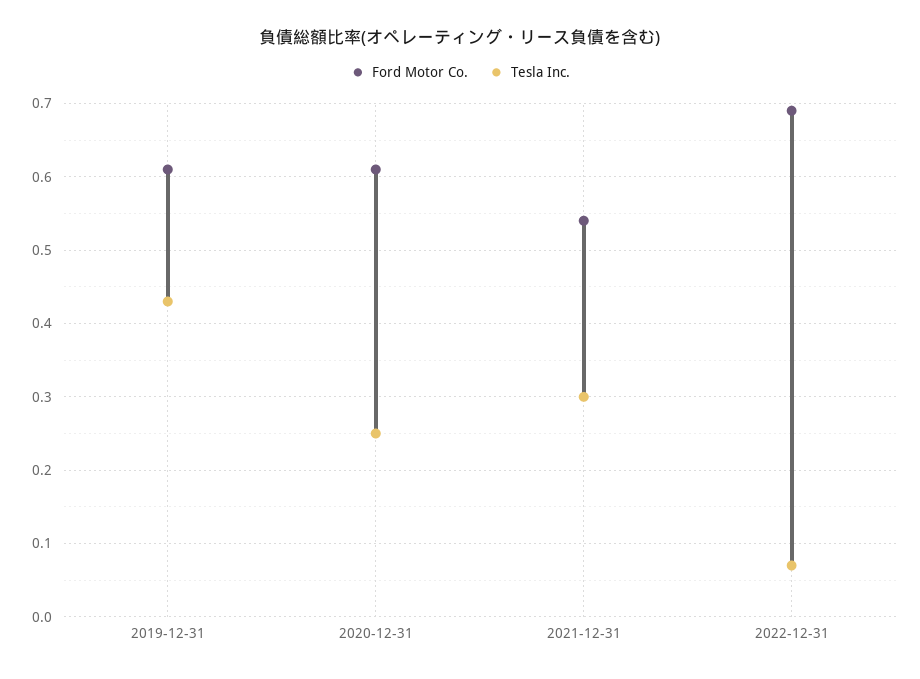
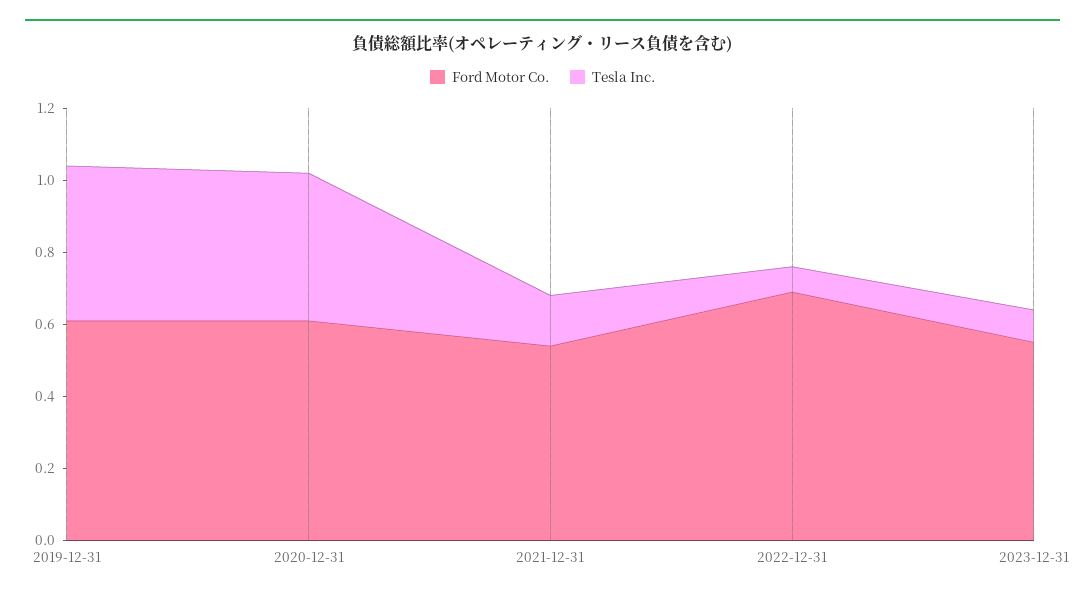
Tesla Inc., 2020-12-31: 0.25 -> 0.4
Tesla Inc., 2021-12-31: 0.3 -> 0.15
Ford Motor Co., 2023-12-31: none -> 0.55
Tesla Inc., 2023-12-31: none -> 0.1

